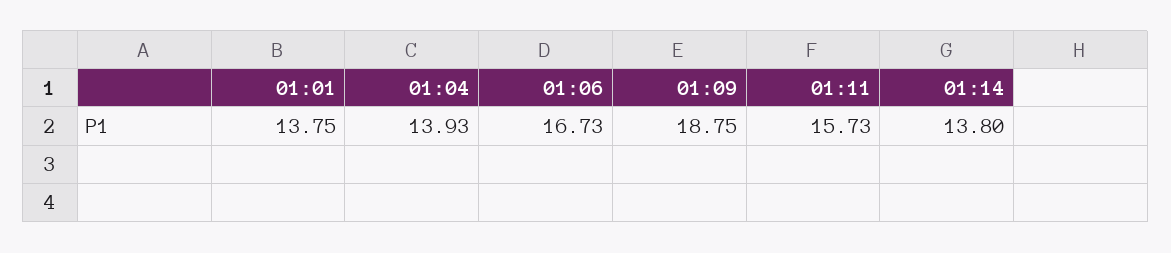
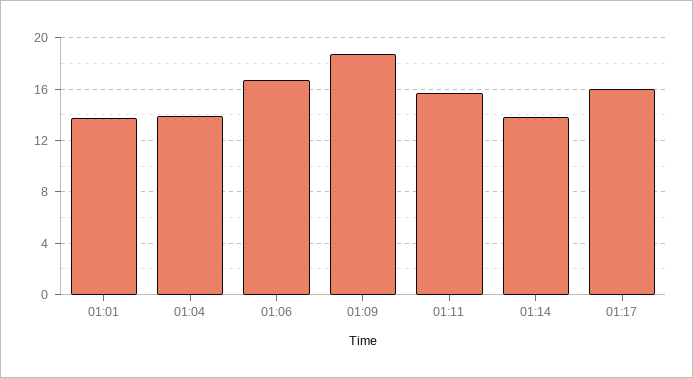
01:17: none -> 16

